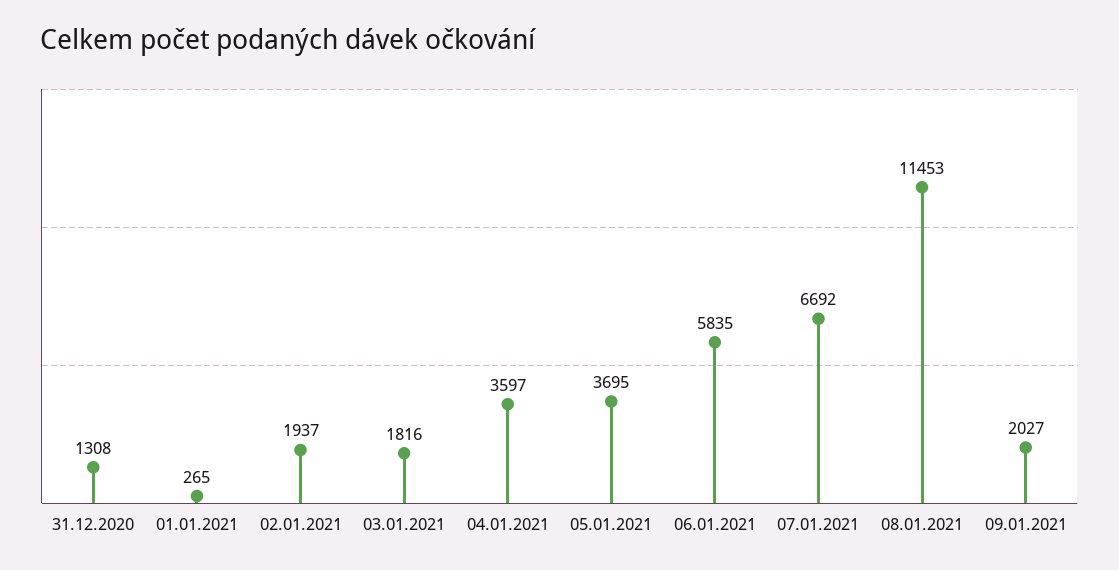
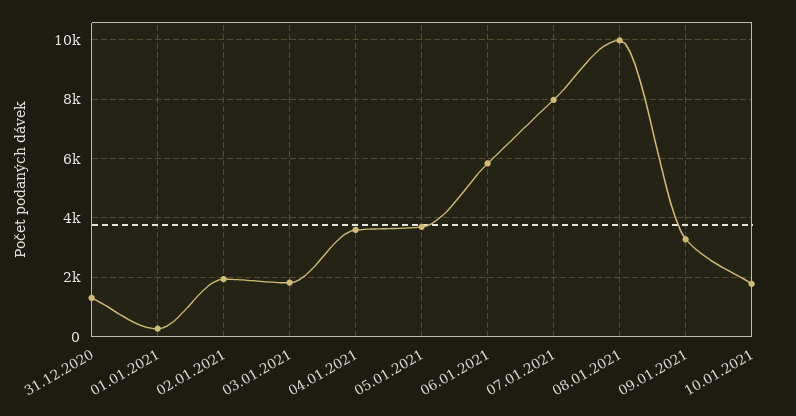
07.01.2021: 6692 -> 8000
08.01.2021: 11453 -> 10000
09.01.2021: 2027 -> 3250
10.01.2021: none -> 1750

